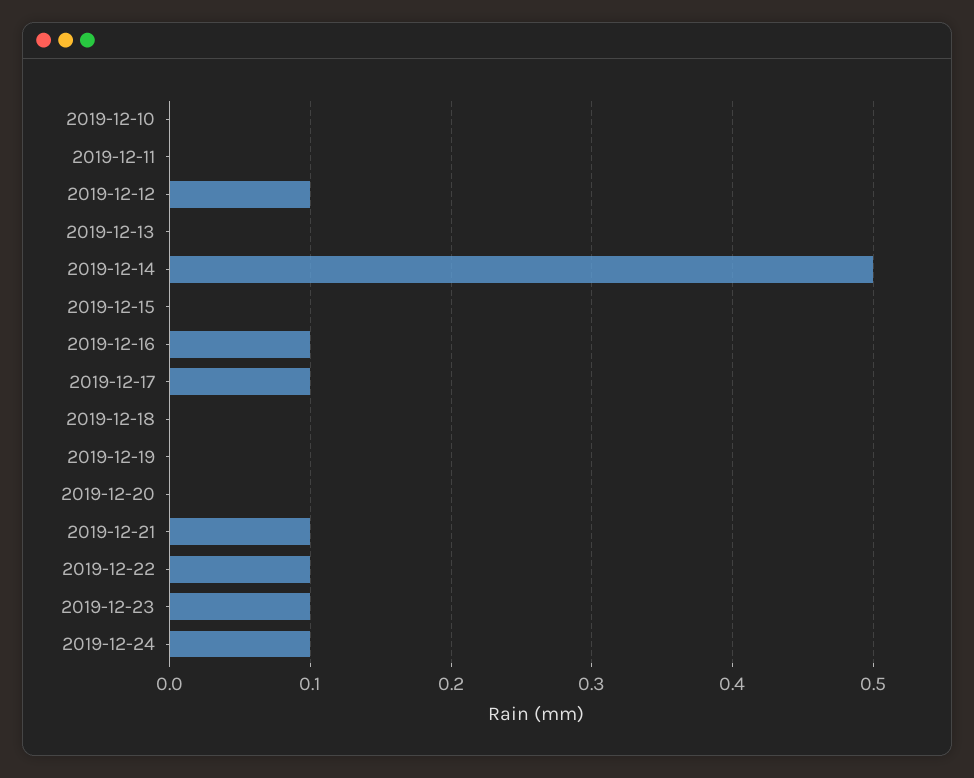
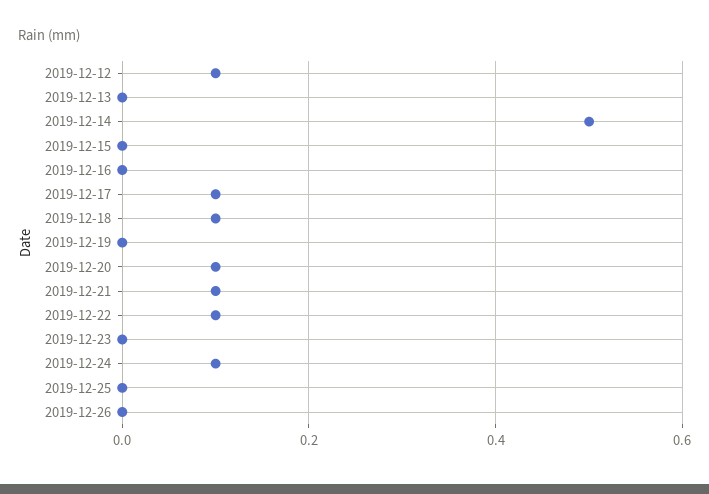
2019-12-10: 0 -> none
2019-12-11: 0 -> none
2019-12-16: 0.1 -> 0
2019-12-18: 0 -> 0.1
2019-12-20: 0 -> 0.1
2019-12-23: 0.1 -> 0
2019-12-25: none -> 0
2019-12-26: none -> 0

